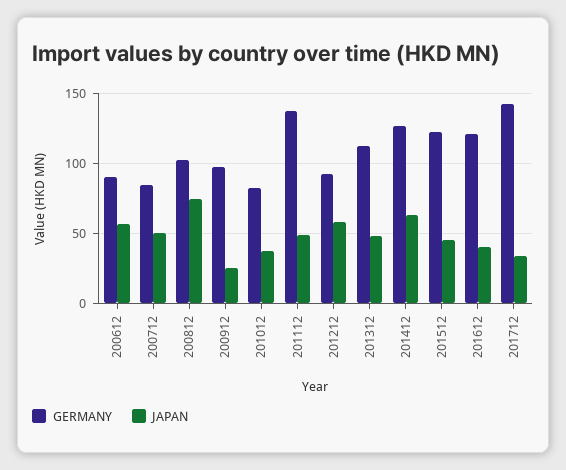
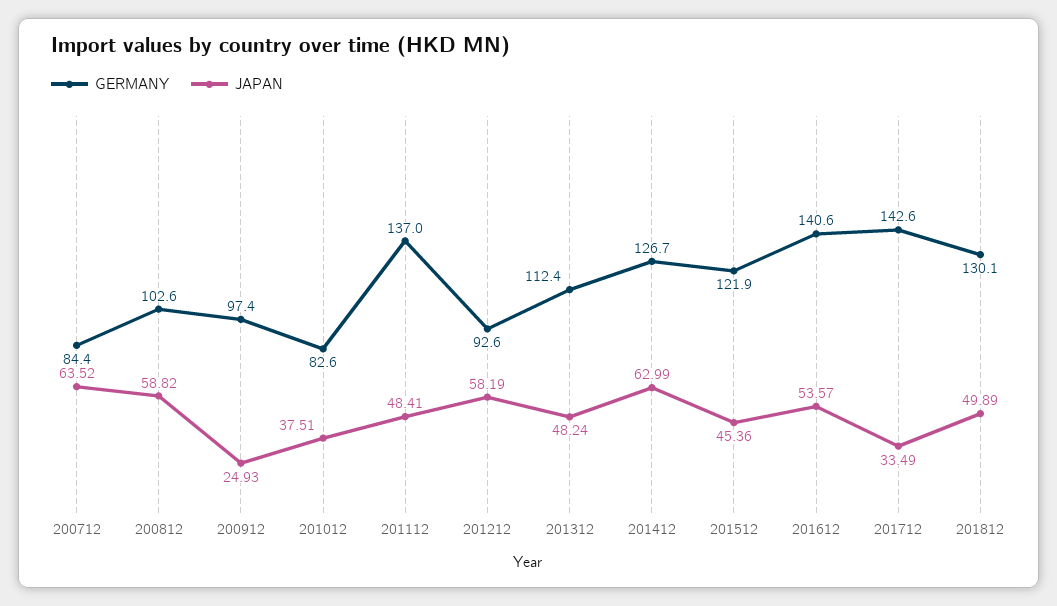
GERMANY, 200612: 90 -> none
JAPAN, 200612: 55 -> none
JAPAN, 200712: 50 -> 63.52
JAPAN, 200812: 75 -> 58.82
GERMANY, 201612: 120 -> 140.6
JAPAN, 201612: 40 -> 53.57
GERMANY, 201812: none -> 130.1
JAPAN, 201812: none -> 49.89

